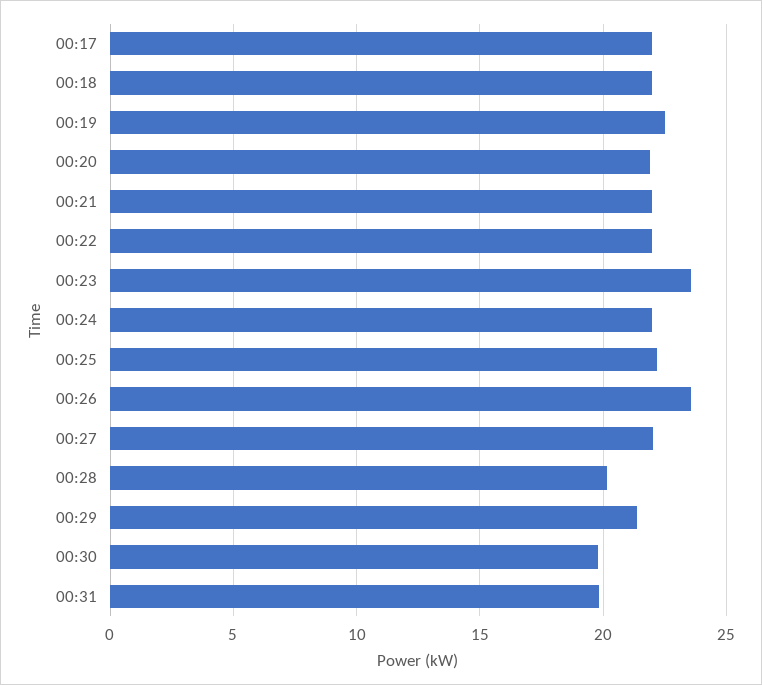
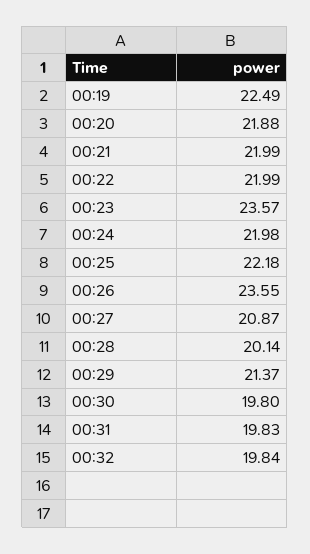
00:17: 22 -> none
00:18: 22 -> none
00:27: 22 -> 20.87
00:32: none -> 19.84

